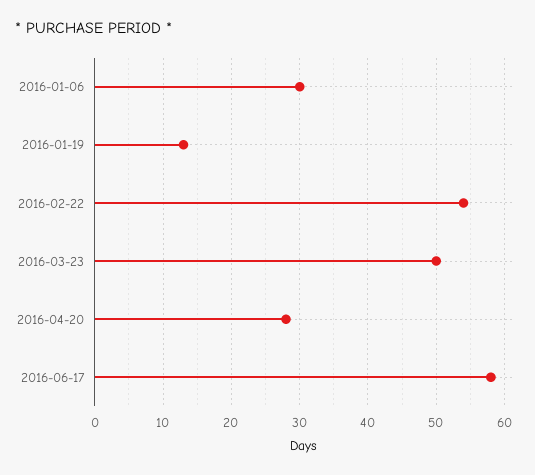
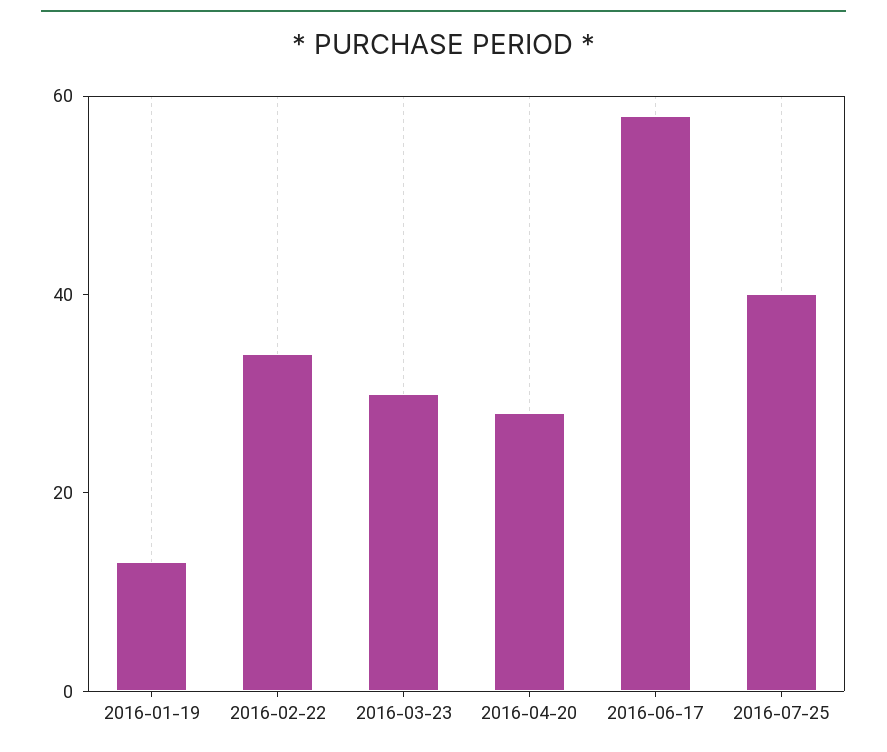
2016-01-06: 30 -> none
2016-02-22: 54 -> 35
2016-03-23: 50 -> 30
2016-07-25: none -> 40

